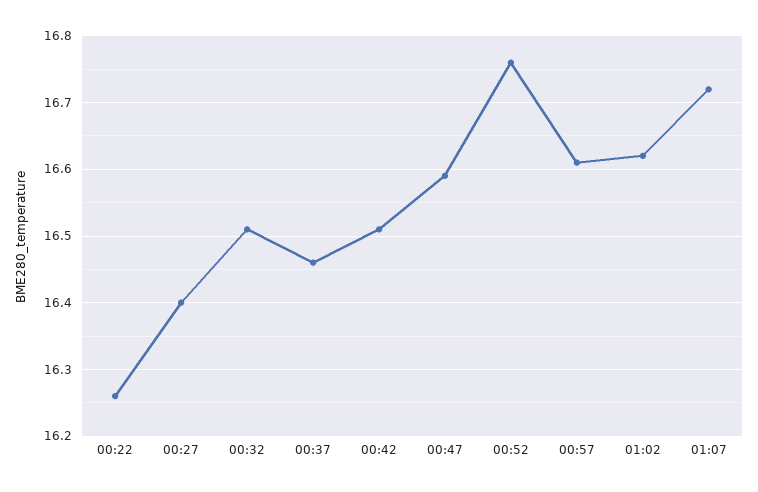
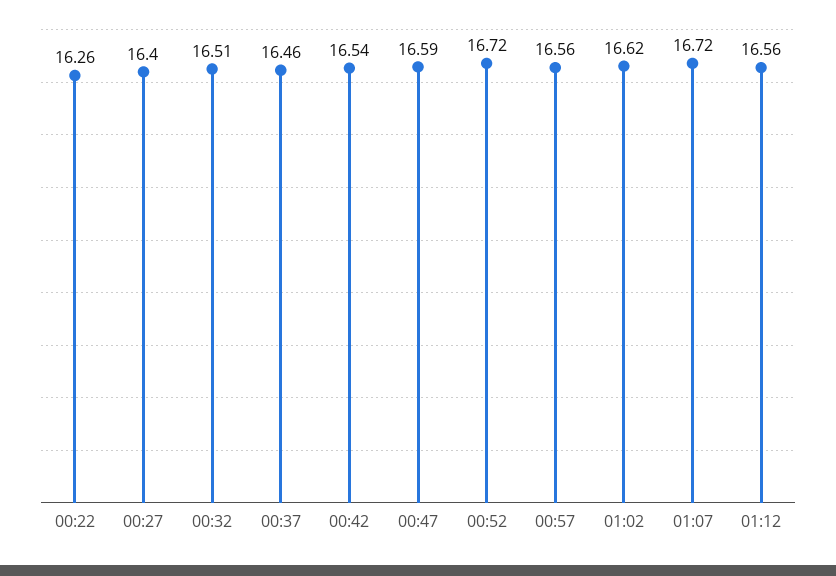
00:42: 16.51 -> 16.54
00:52: 16.76 -> 16.72
00:57: 16.61 -> 16.56
01:12: none -> 16.56

